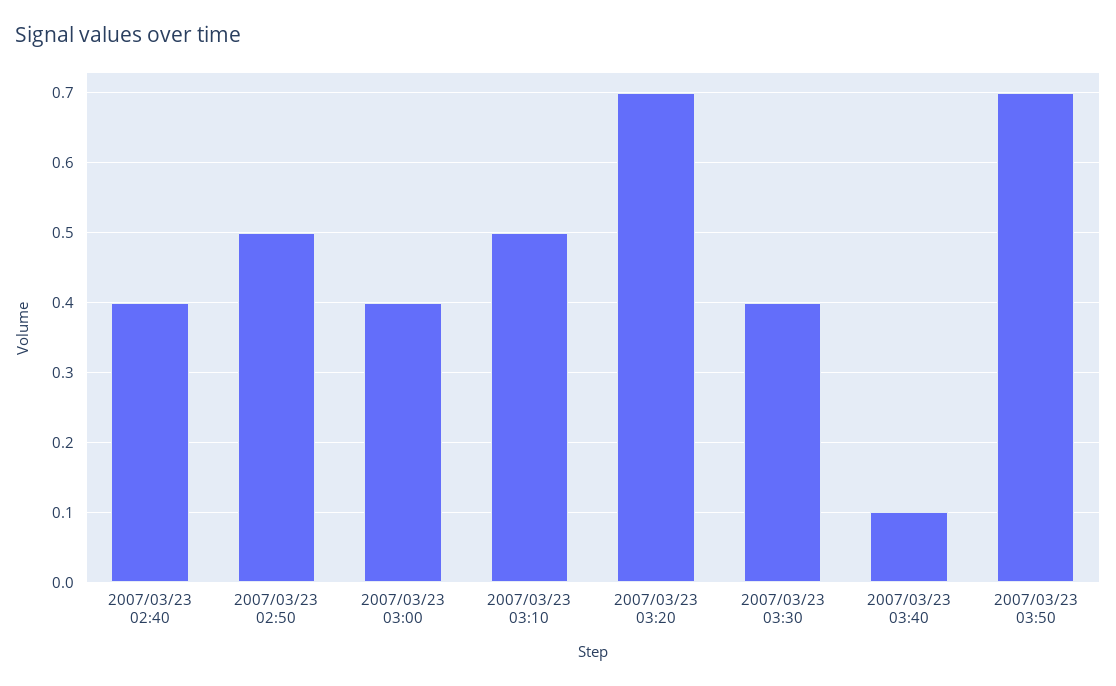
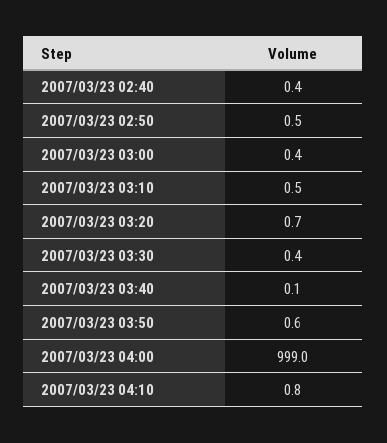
2007/03/23 03:50: 0.7 -> 0.6
2007/03/23 04:00: none -> 999
2007/03/23 04:10: none -> 0.8

